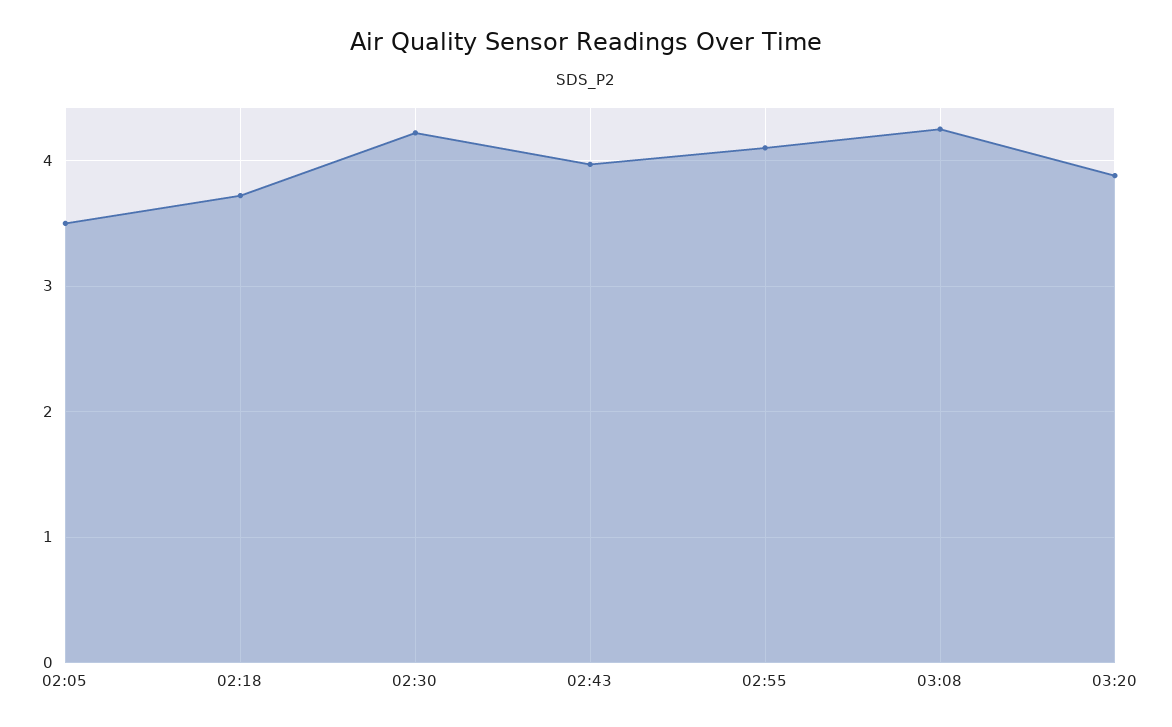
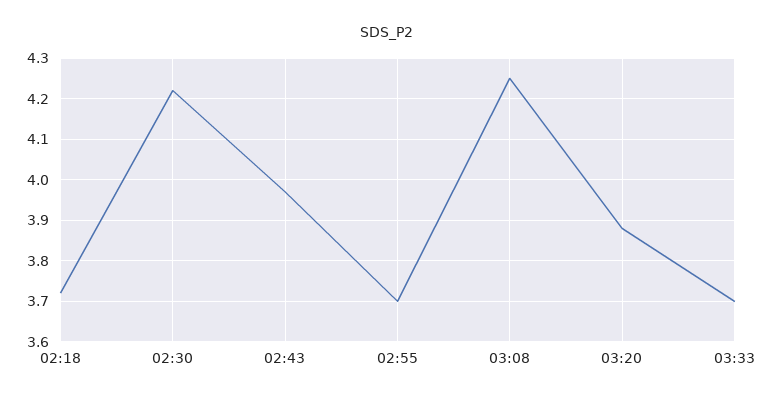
02:05: 3.5 -> none
02:55: 4.1 -> 3.7
03:33: none -> 3.7

